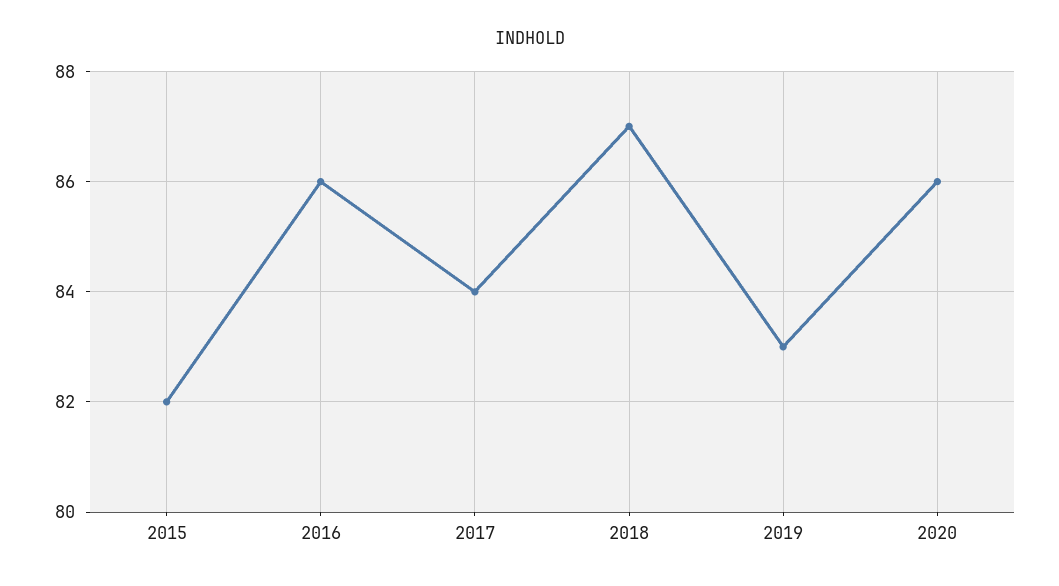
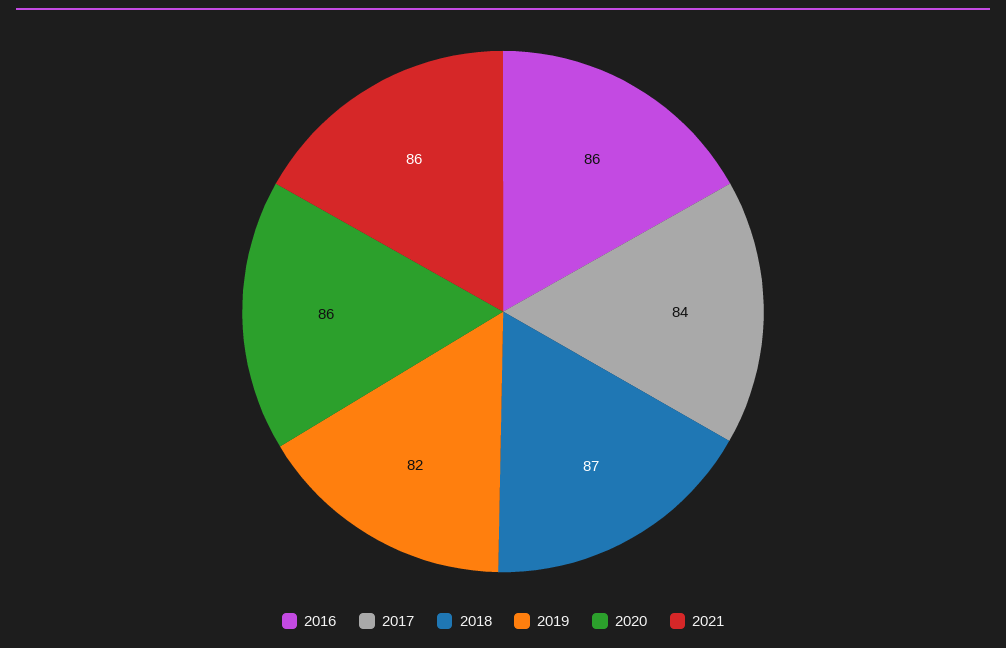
2015: 82 -> none
2019: 83 -> 82
2021: none -> 86

